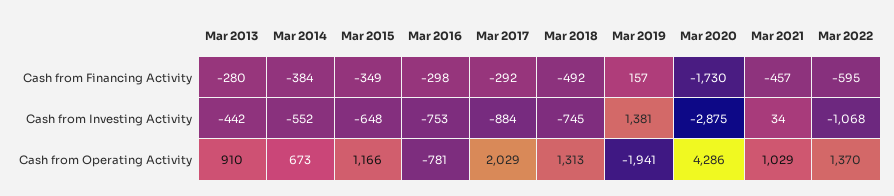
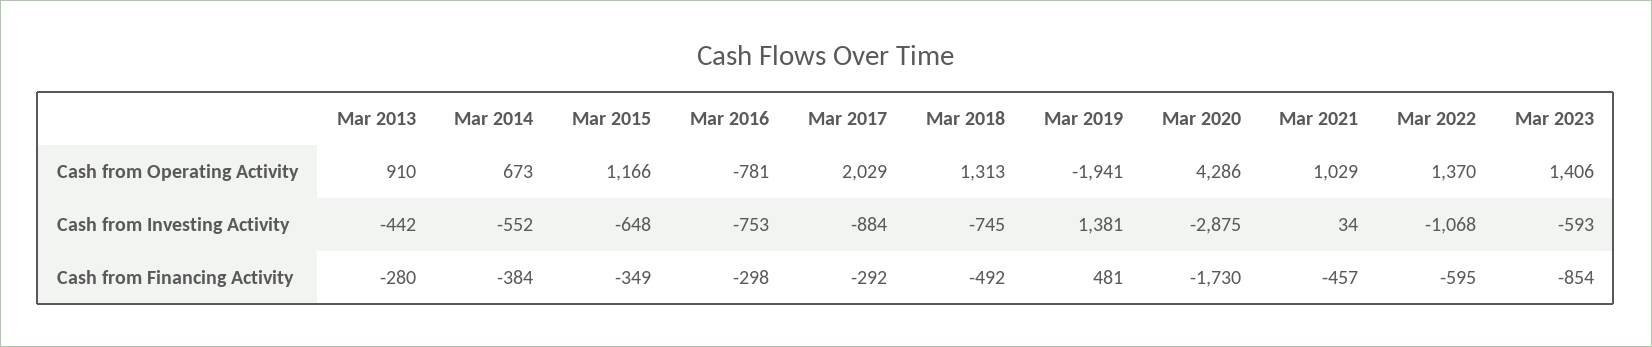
Mar 2019, Cash from Financing Activity: 157 -> 481
Mar 2023, Cash from Operating Activity: none -> 1406
Mar 2023, Cash from Investing Activity: none -> -593
Mar 2023, Cash from Financing Activity: none -> -854

